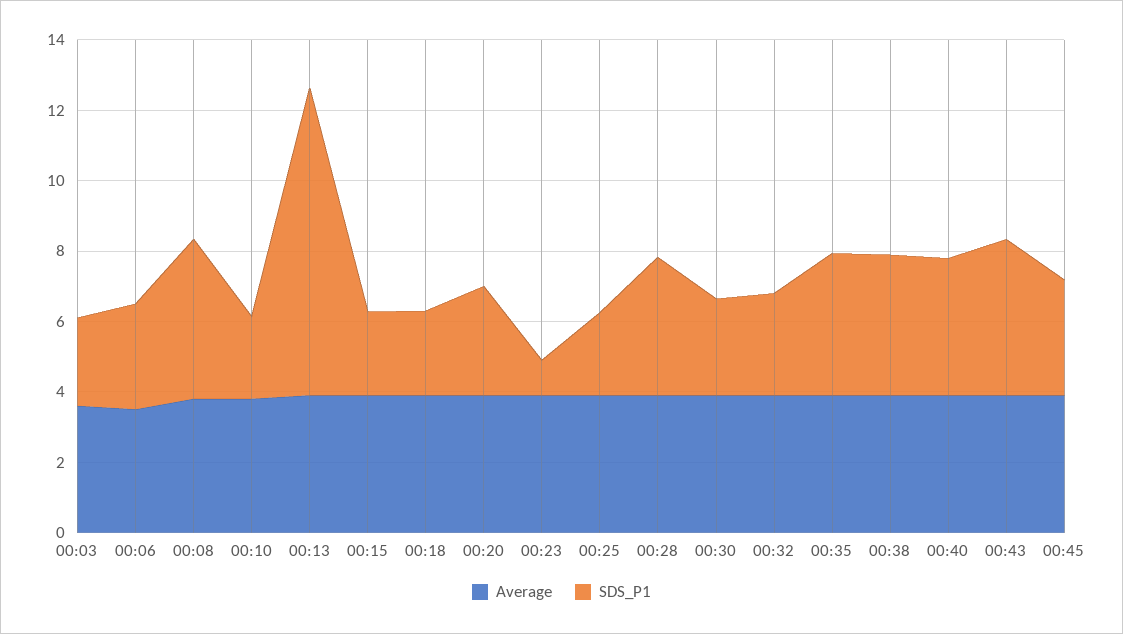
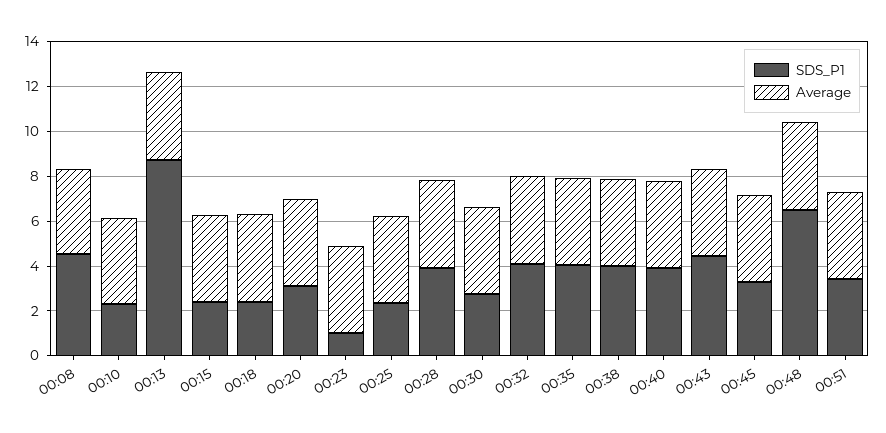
Average, 00:03: 3.5 -> none
SDS_P1, 00:03: 2.5 -> none
Average, 00:06: 3.5 -> none
SDS_P1, 00:06: 3 -> none
SDS_P1, 00:32: 3 -> 4
SDS_P1, 00:48: none -> 6.5
Average, 00:48: none -> 4
SDS_P1, 00:51: none -> 3.5
Average, 00:51: none -> 4

